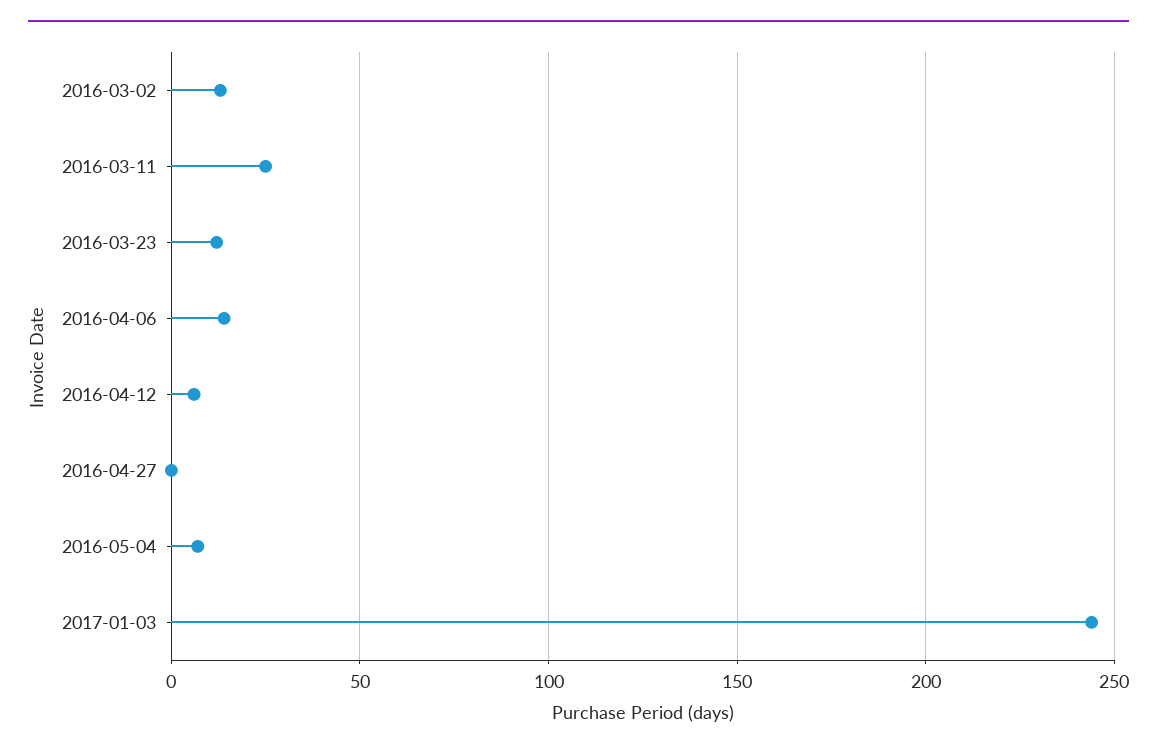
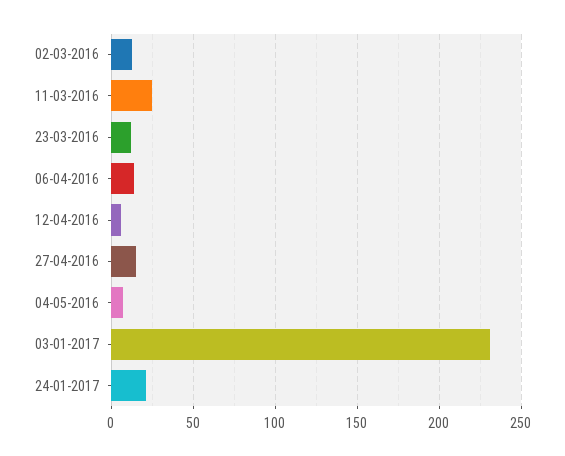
2016-04-27: 0 -> 15
2017-01-03: 245 -> 230
24-01-2017: none -> 20

